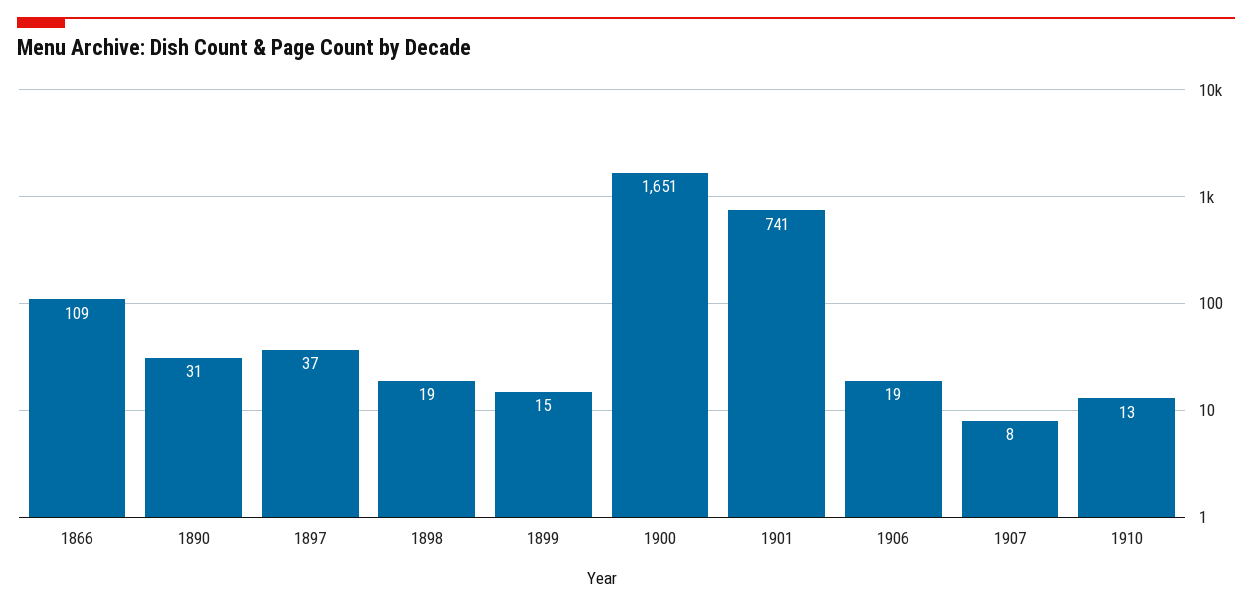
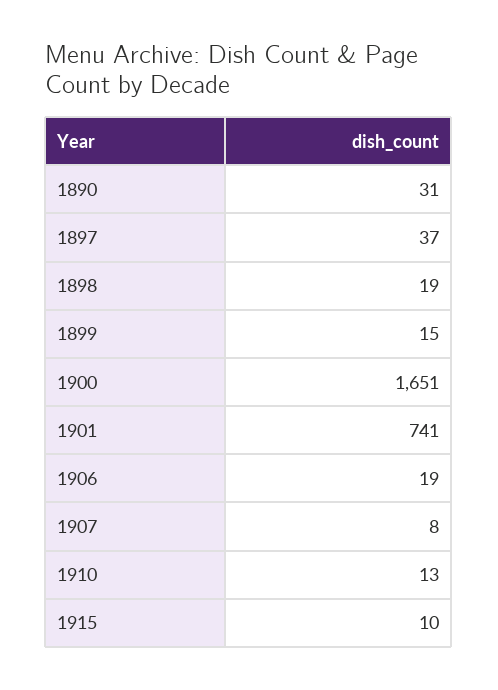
1866: 109 -> none
1915: none -> 10

